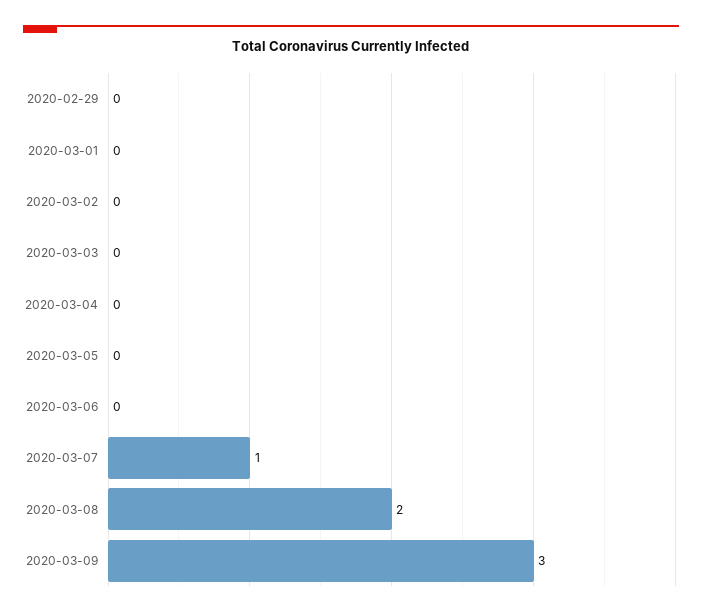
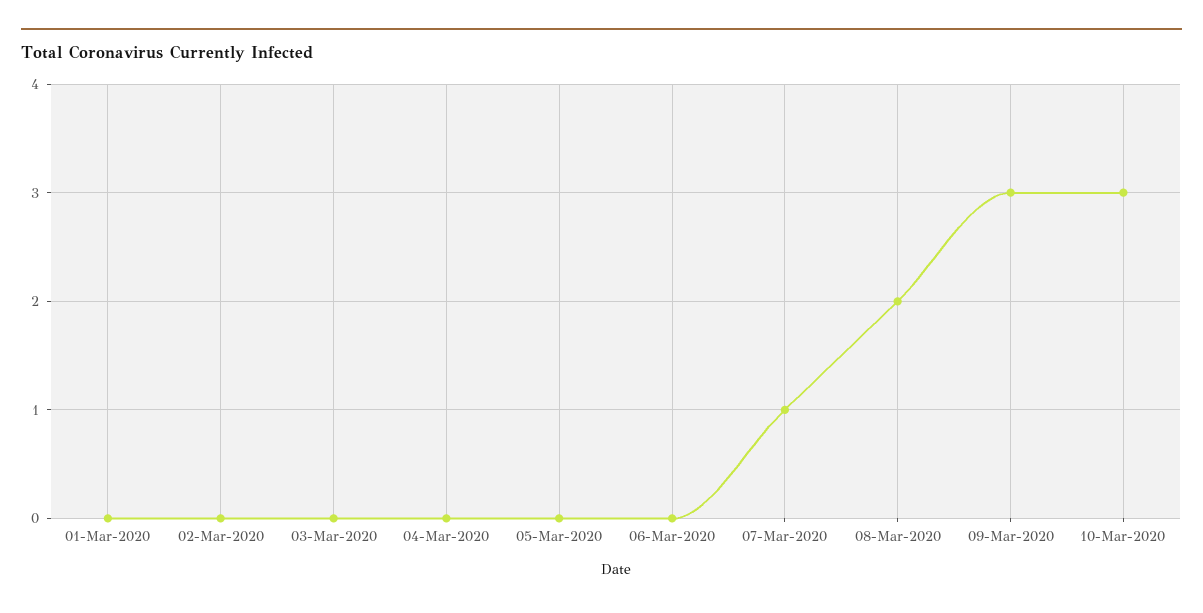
2020-02-29: 0 -> none
10-Mar-2020: none -> 3

